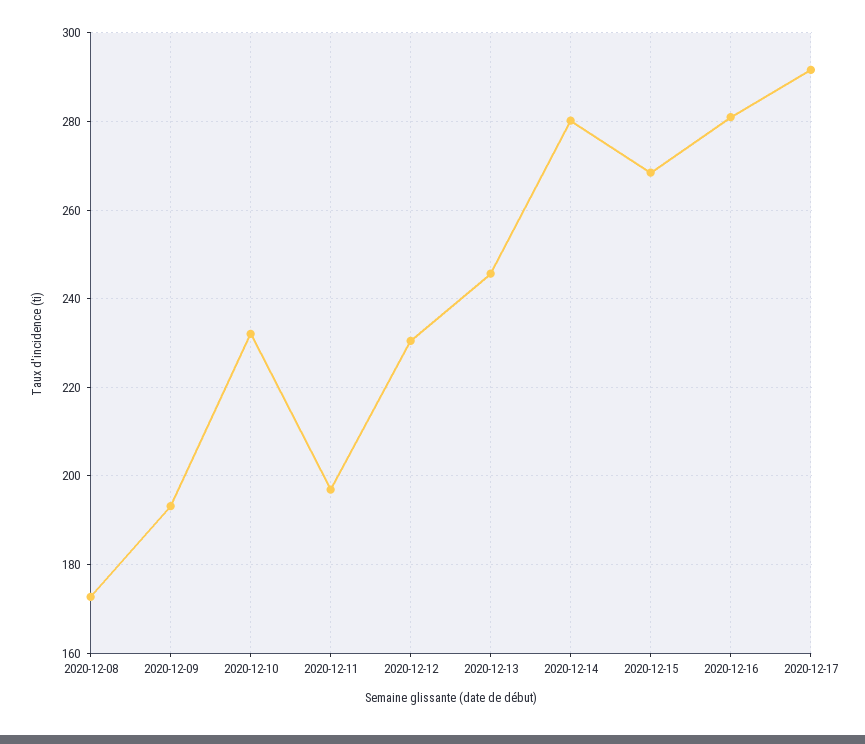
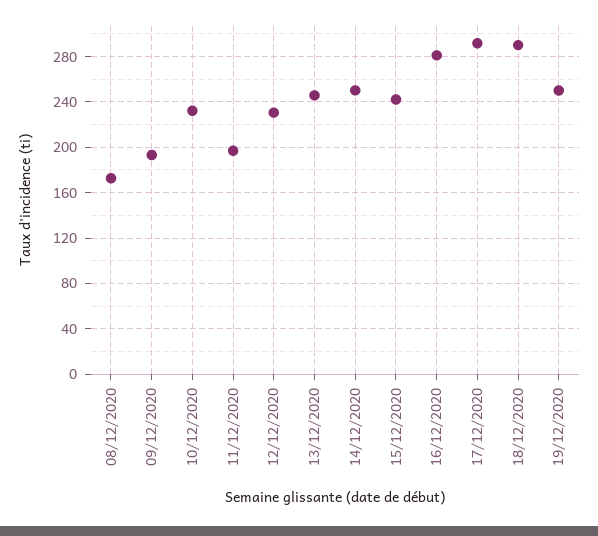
2020-12-14: 280 -> 250
2020-12-15: 268 -> 240
18/12/2020: none -> 290
19/12/2020: none -> 250

